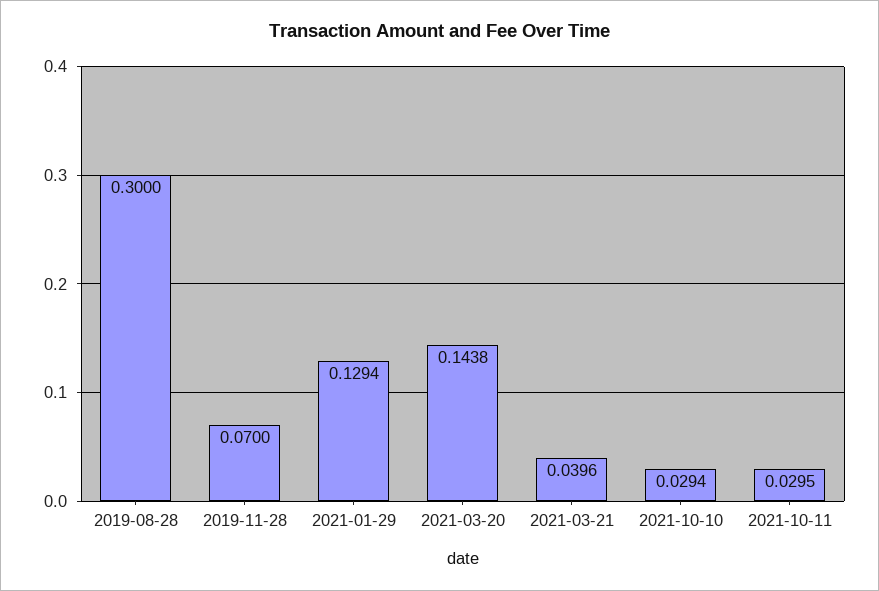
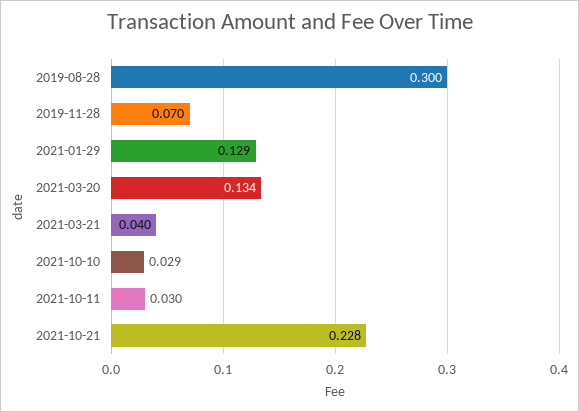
2021-03-20: 0.1438 -> 0.134
2021-10-21: none -> 0.228

